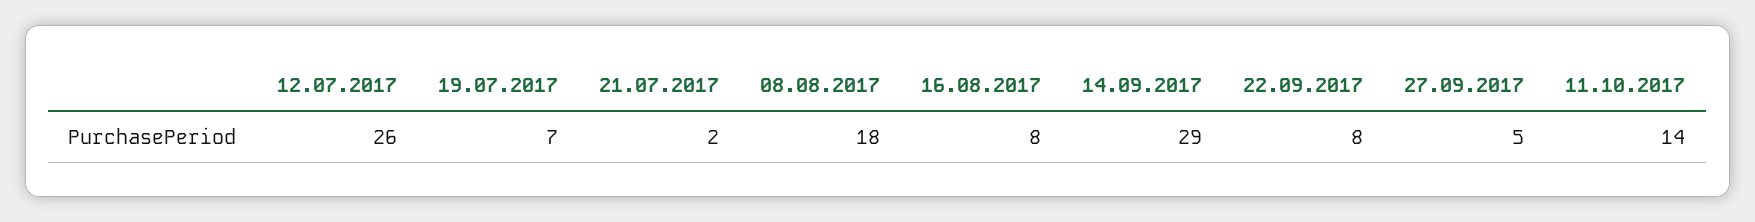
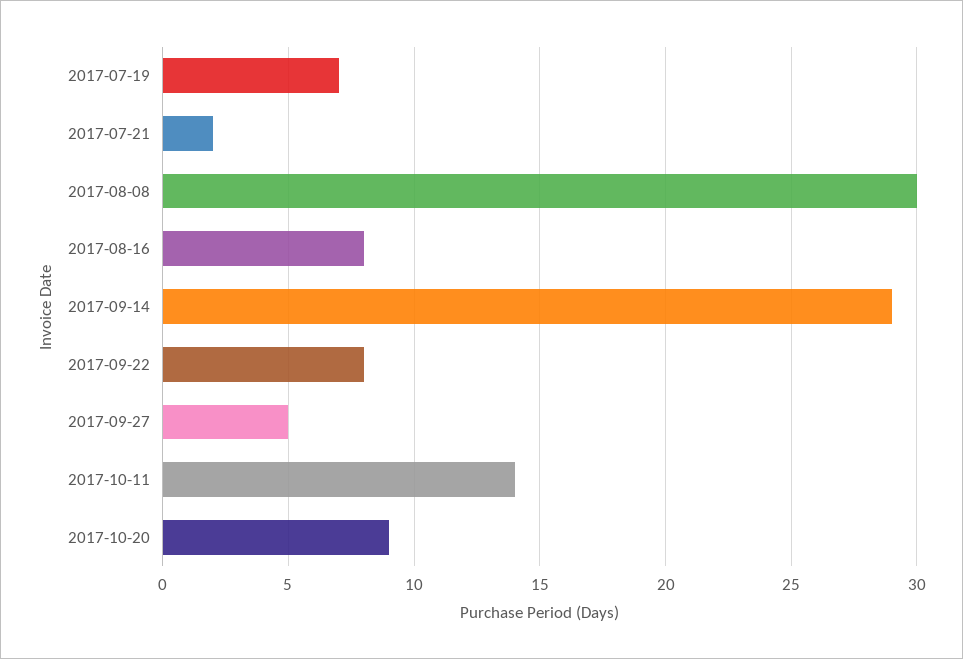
12.07.2017: 26 -> none
08.08.2017: 18 -> 30
2017-10-20: none -> 9

